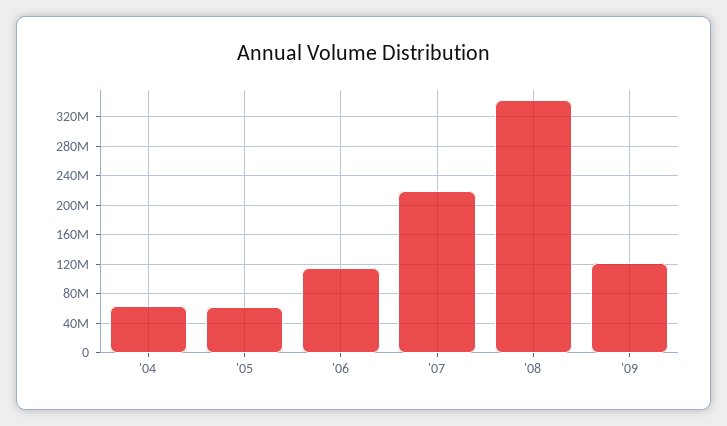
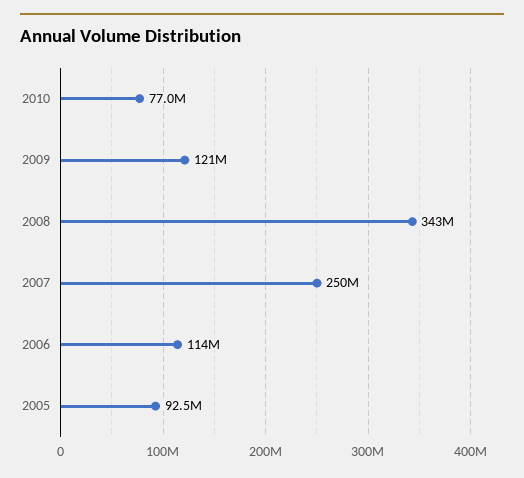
'04: 60000000 -> none
'05: 60000000 -> 92500000
'07: 220000000 -> 250000000
2010: none -> 77000000

